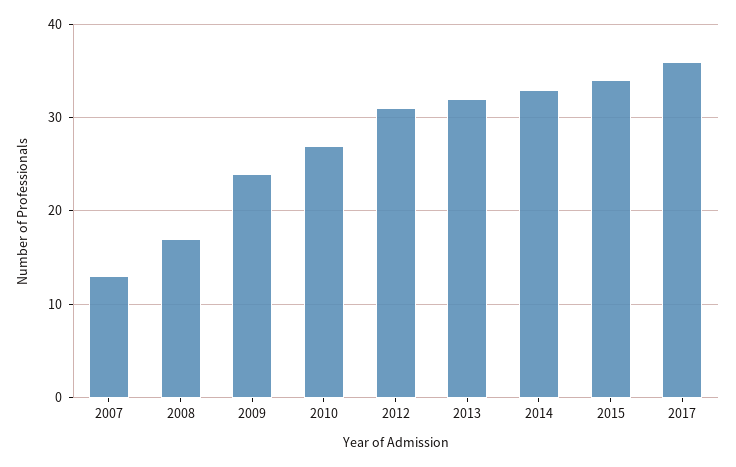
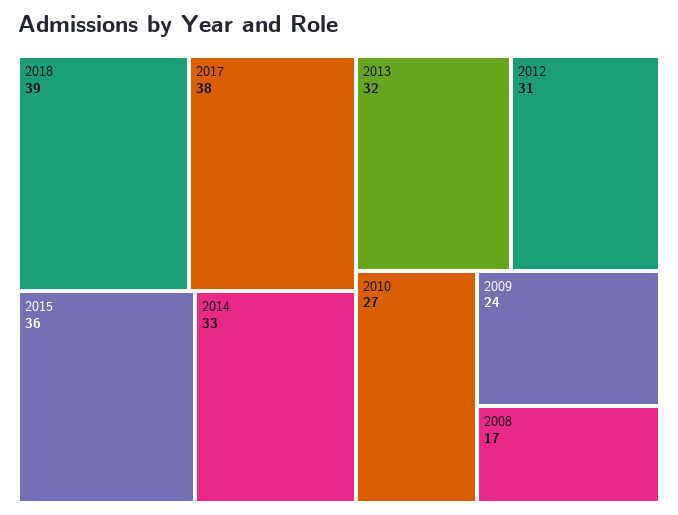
2007: 13 -> none
2015: 34 -> 36
2017: 36 -> 38
2018: none -> 39

